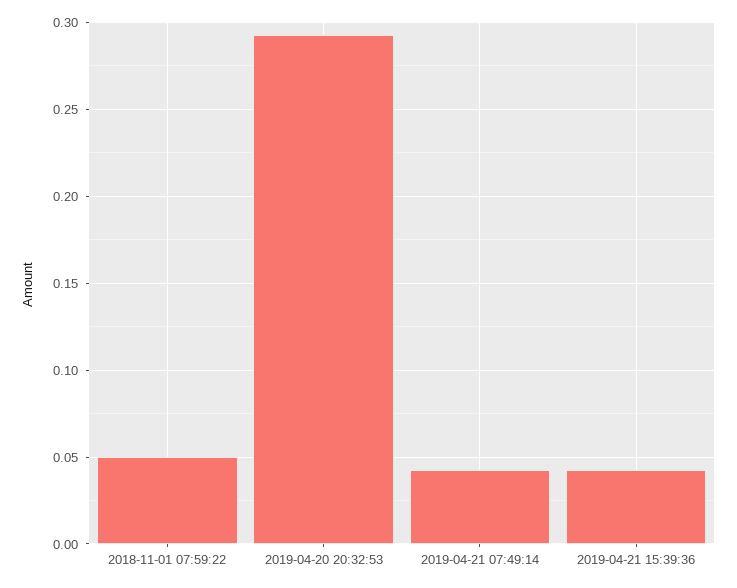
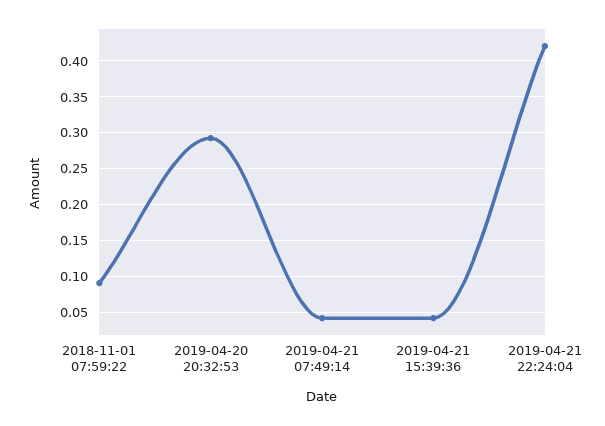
2018-11-01 07:59:22: 0.05 -> 0.09
2019-04-21 22:24:04: none -> 0.42

